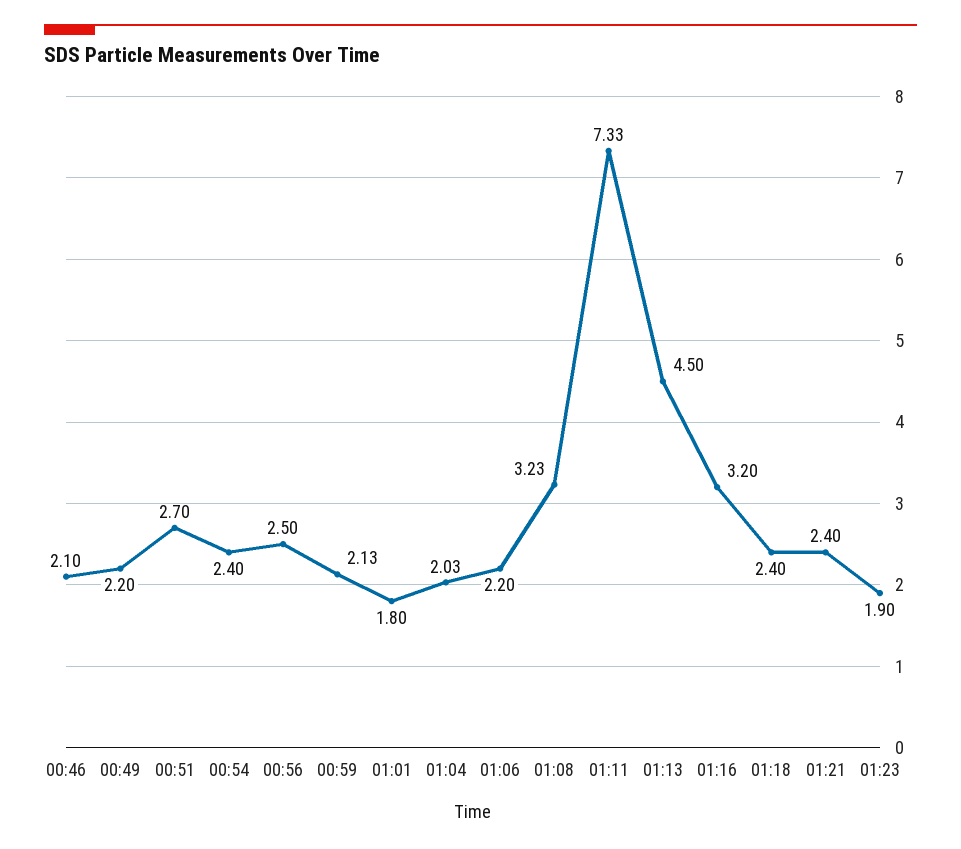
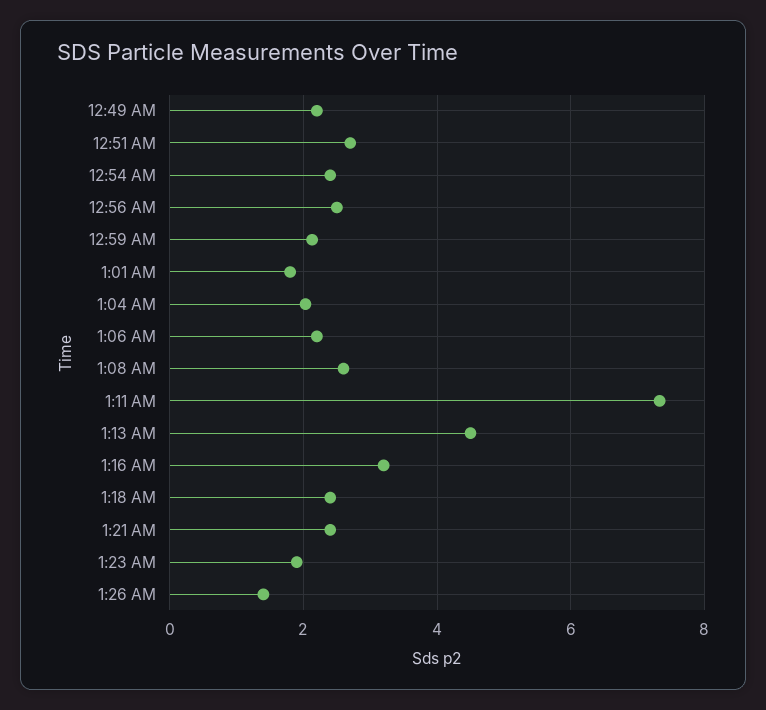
00:46: 2.1 -> none
01:08: 3.23 -> 2.6
1:26 AM: none -> 1.4

